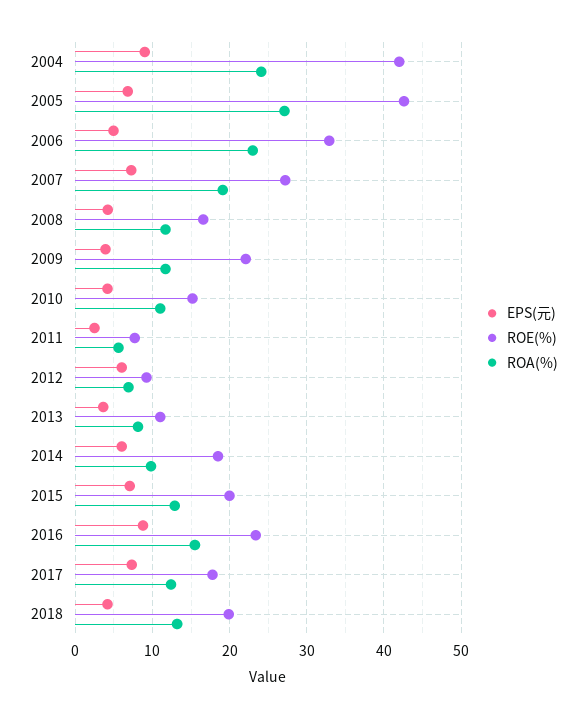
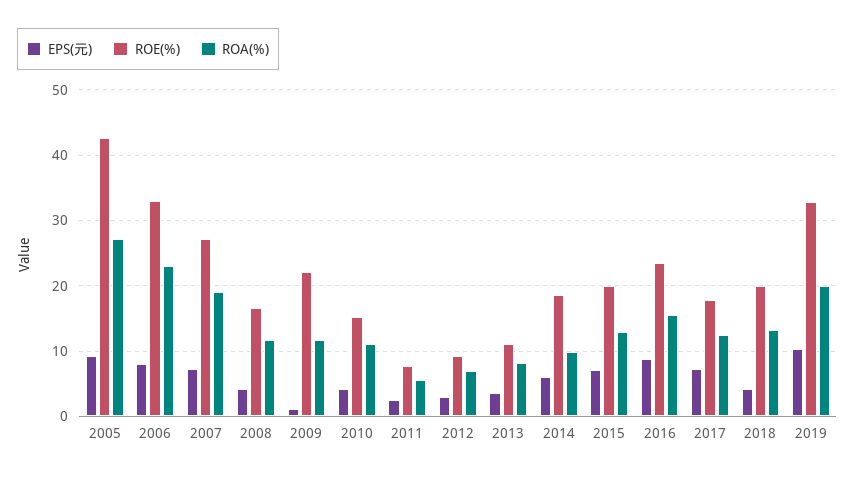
EPS(元), 2004: 9 -> none
ROE(%), 2004: 42 -> none
ROA(%), 2004: 24 -> none
EPS(元), 2005: 7 -> 9
EPS(元), 2006: 5 -> 8
EPS(元), 2009: 4 -> 1
EPS(元), 2012: 6 -> 3
EPS(元), 2019: none -> 10
ROE(%), 2019: none -> 33
ROA(%), 2019: none -> 20

